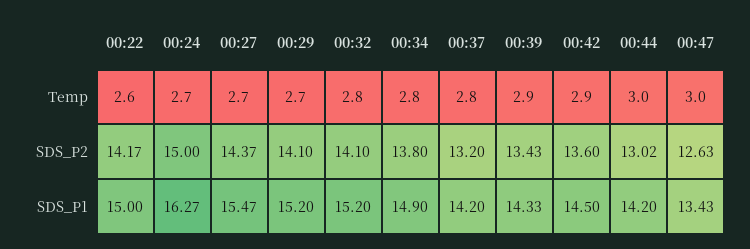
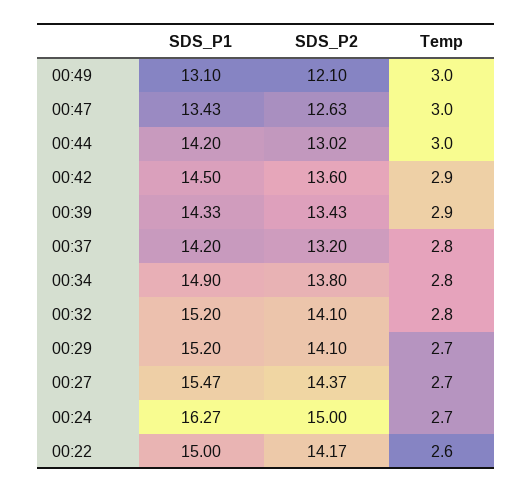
00:49, SDS_P1: none -> 13.1
00:49, SDS_P2: none -> 12.1
00:49, Temp: none -> 3

